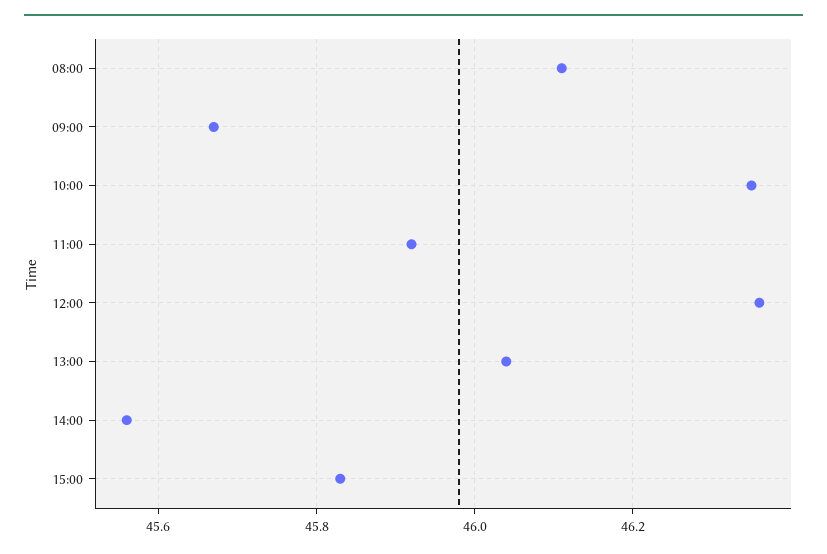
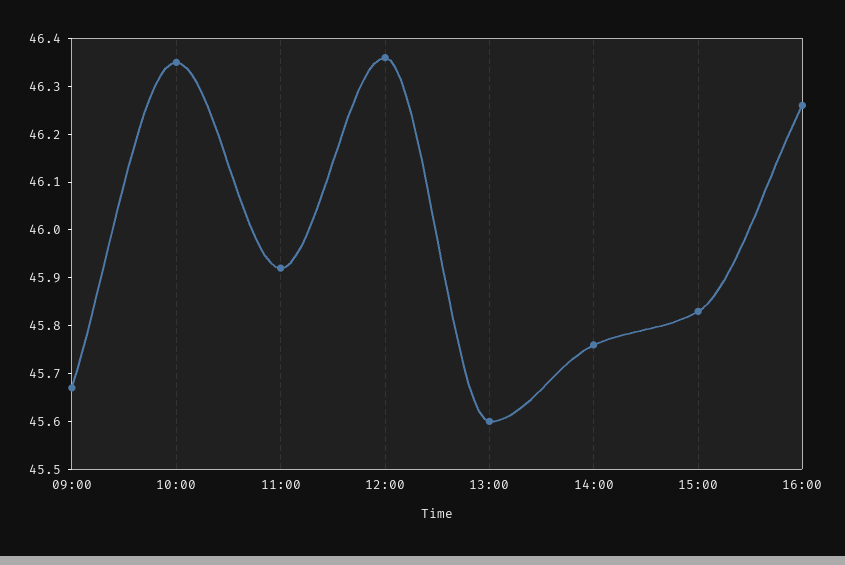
08:00: 46.1 -> none
13:00: 46.05 -> 45.6
14:00: 45.55 -> 45.75
16:00: none -> 46.25

